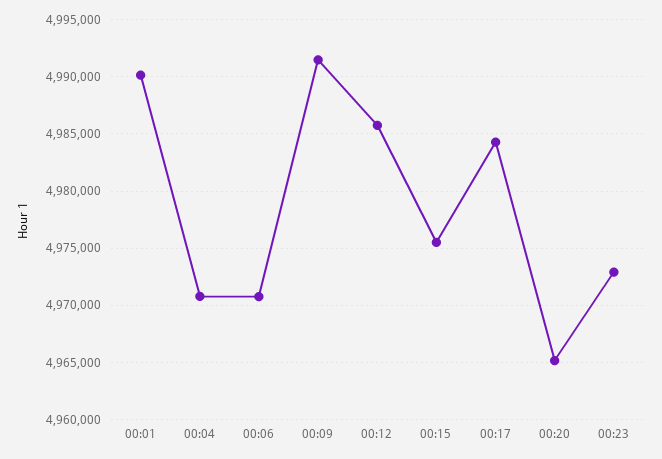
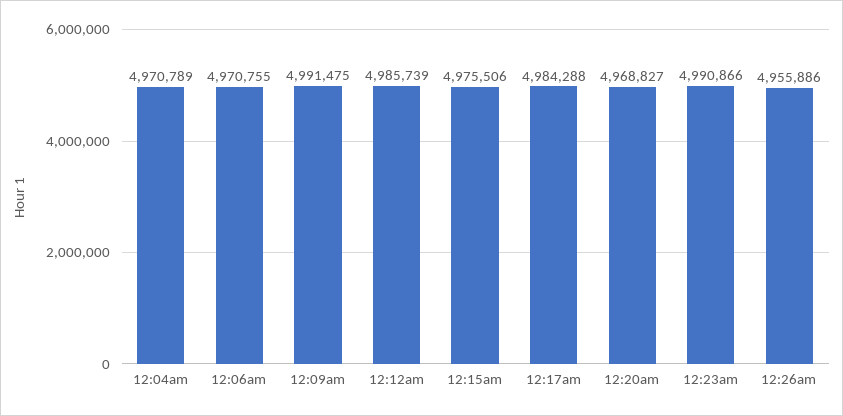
00:01: 4990000 -> none
00:20: 4965000 -> 4968827
00:23: 4973000 -> 4990866
12:26am: none -> 4955886

